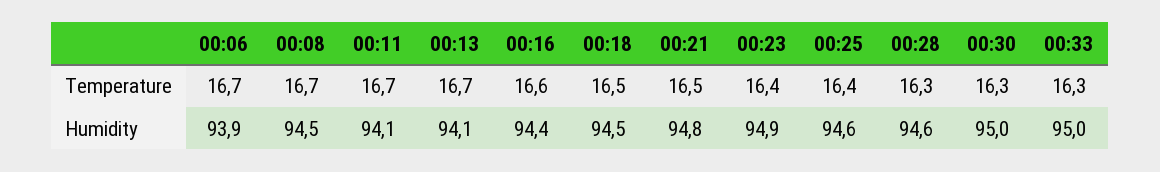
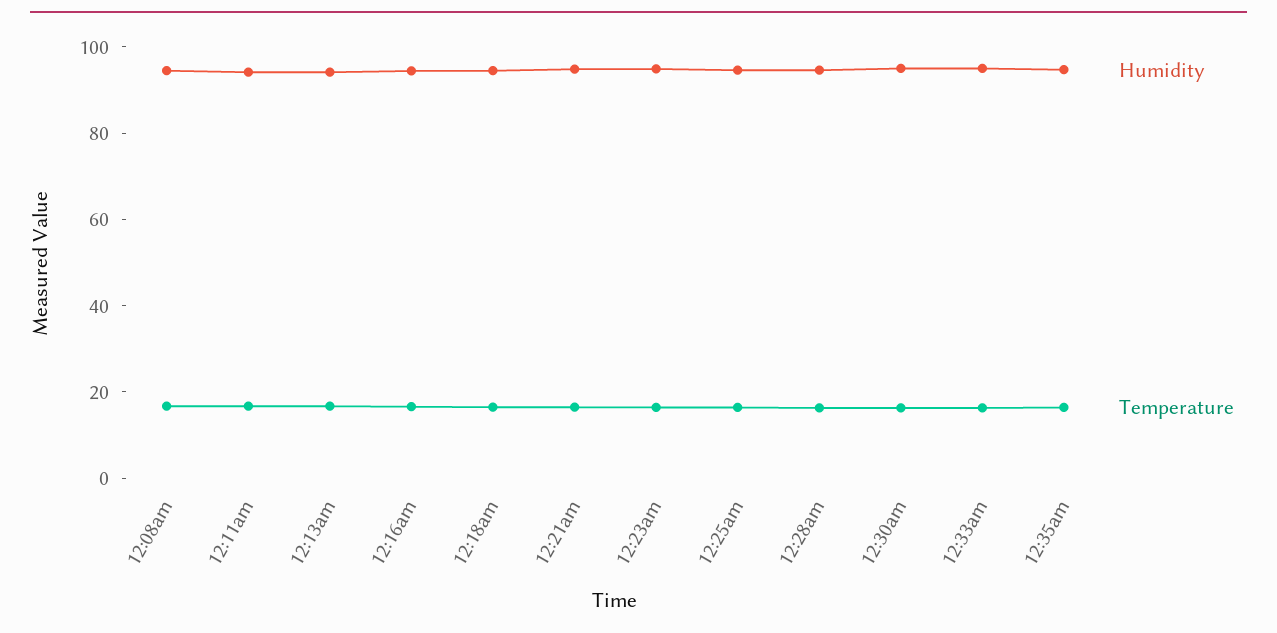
Temperature, 00:06: 16.7 -> none
Humidity, 00:06: 93.9 -> none
Humidity, 12:35am: none -> 95
Temperature, 12:35am: none -> 15

